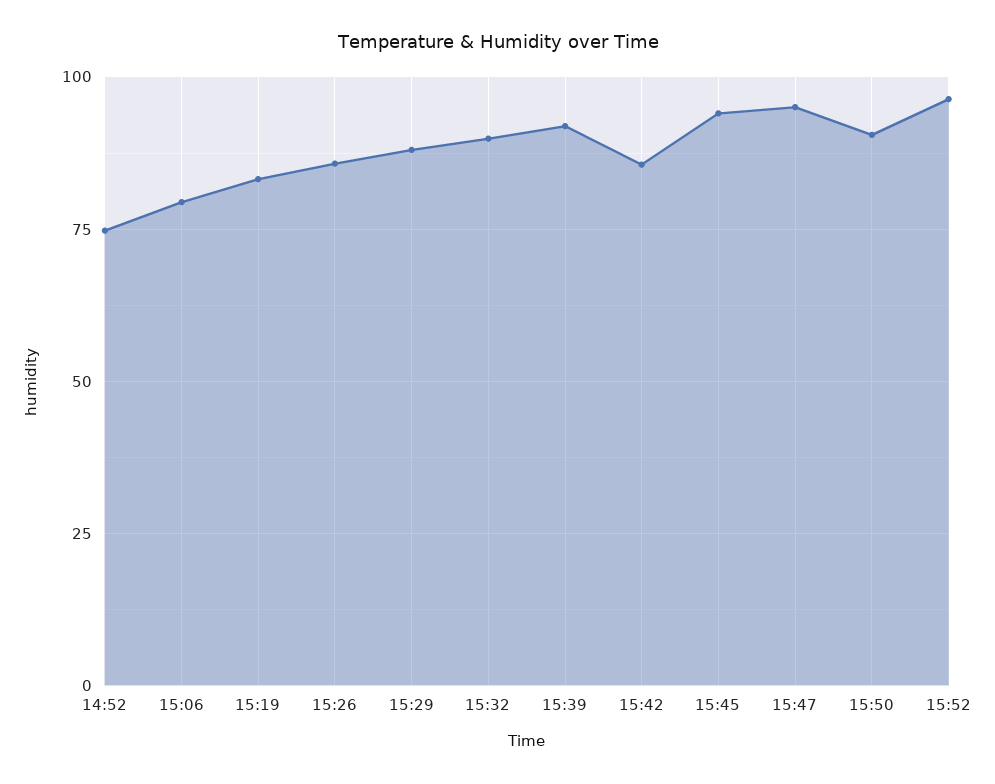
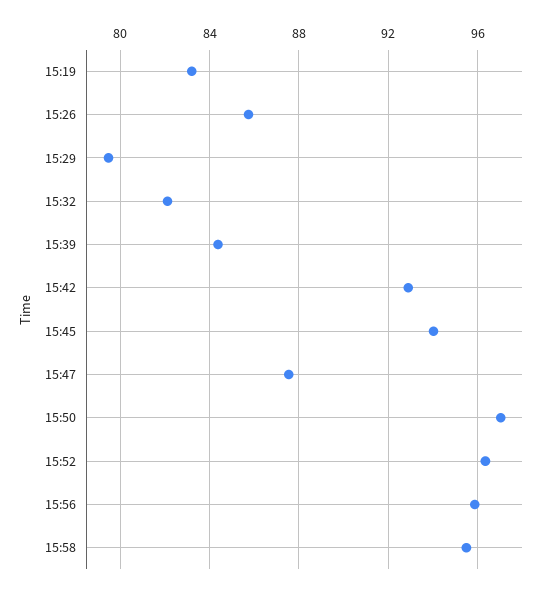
14:52: 75 -> none
15:06: 80 -> none
15:29: 87.5 -> 79.5
15:32: 90 -> 82
15:39: 92.5 -> 84.5
15:42: 85 -> 93
15:47: 95 -> 87.5
15:50: 90 -> 97
15:56: none -> 96
15:58: none -> 95.5

